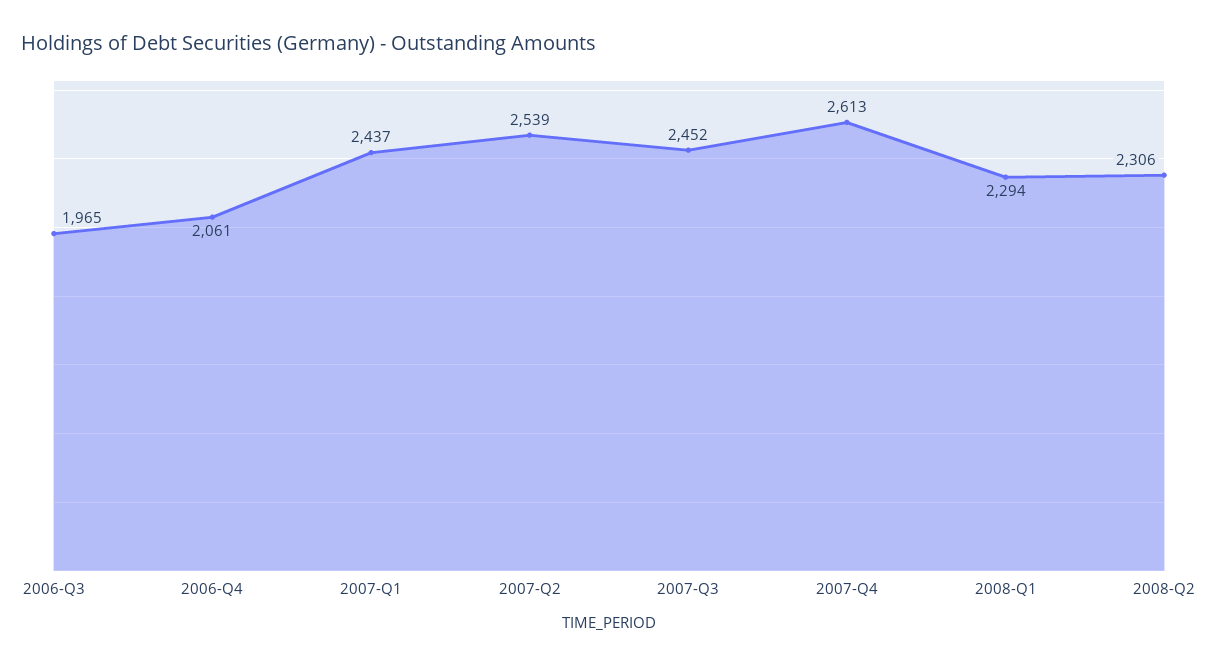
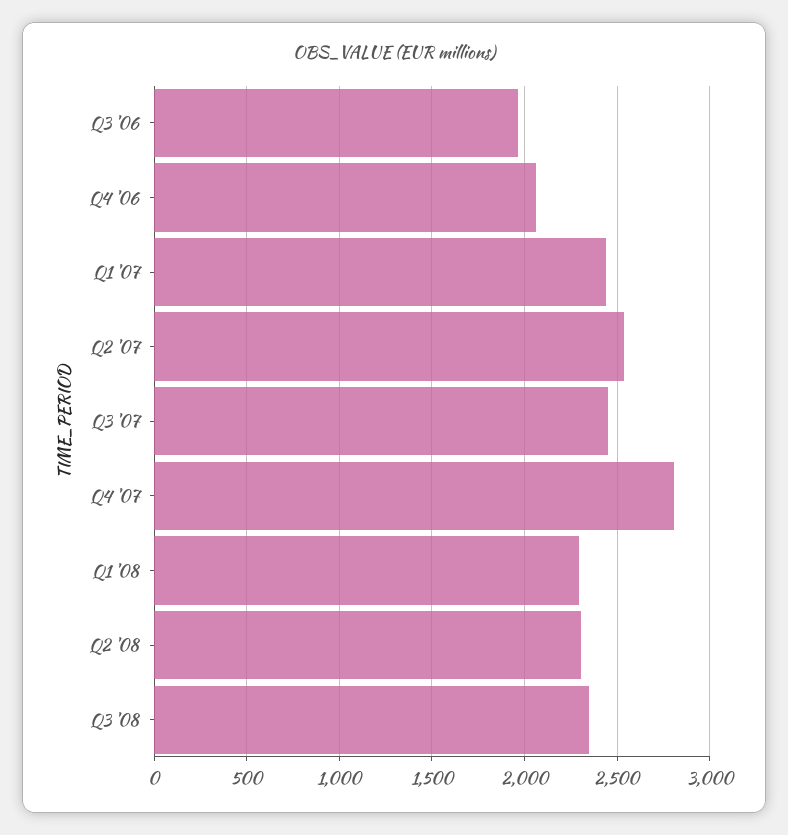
2007-Q4: 2613 -> 2800
Q3 '08: none -> 2350

